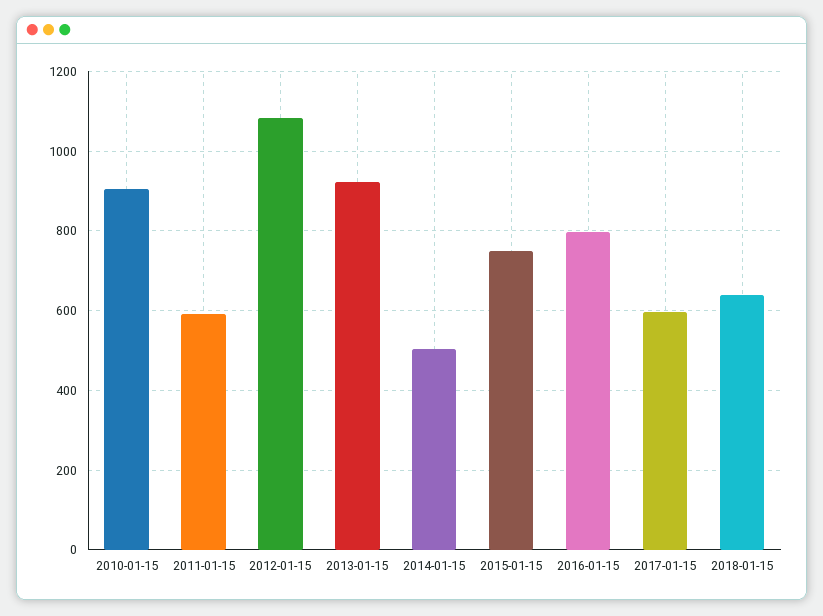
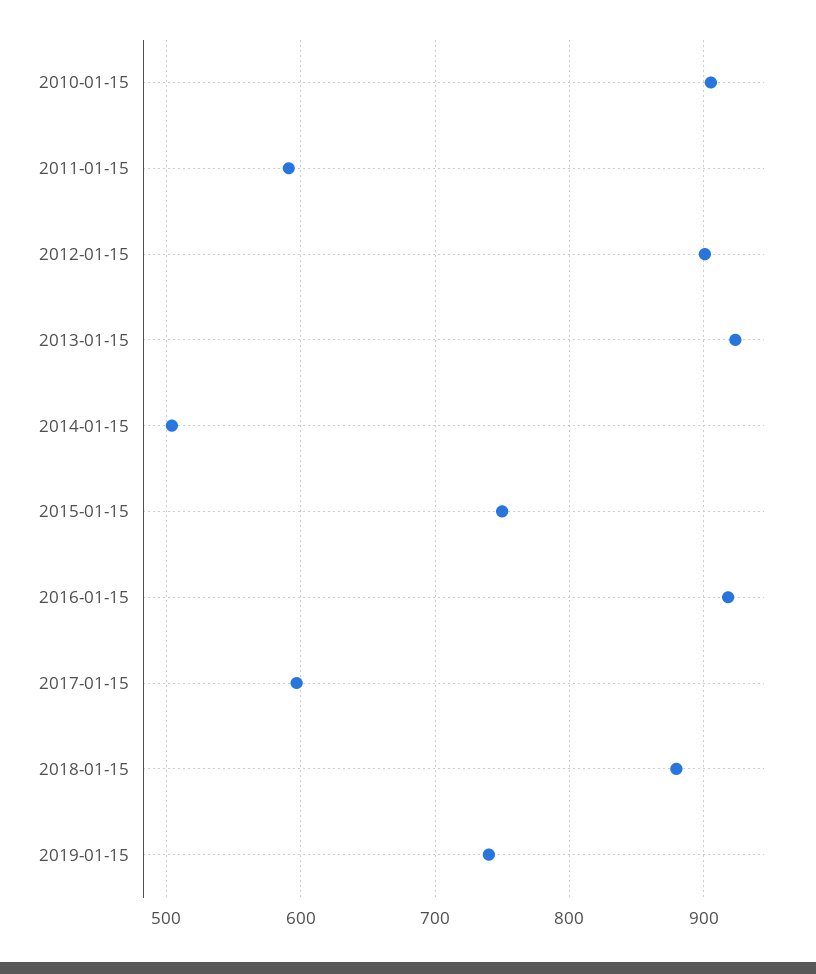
2012-01-15: 1080 -> 900
2016-01-15: 800 -> 920
2018-01-15: 640 -> 880
2019-01-15: none -> 740

